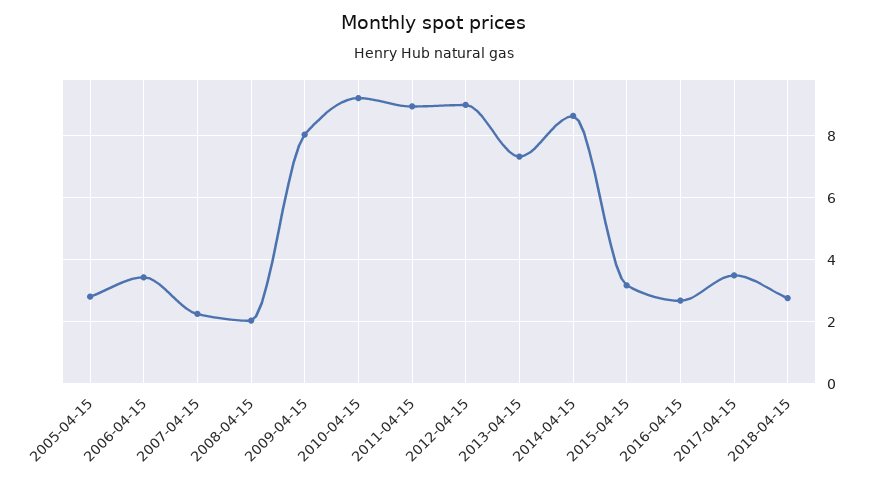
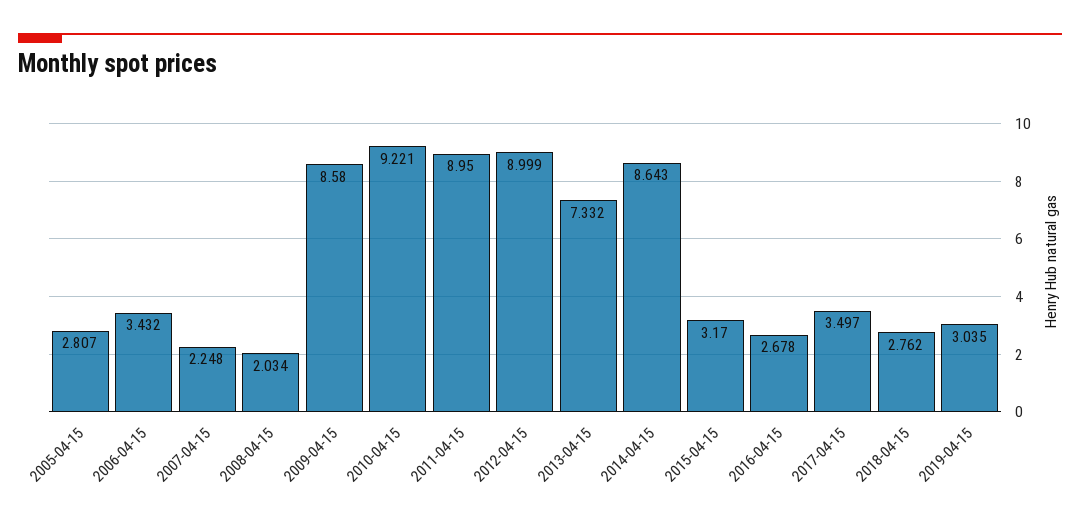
2009-04-15: 8 -> 8.58
2019-04-15: none -> 3.035

